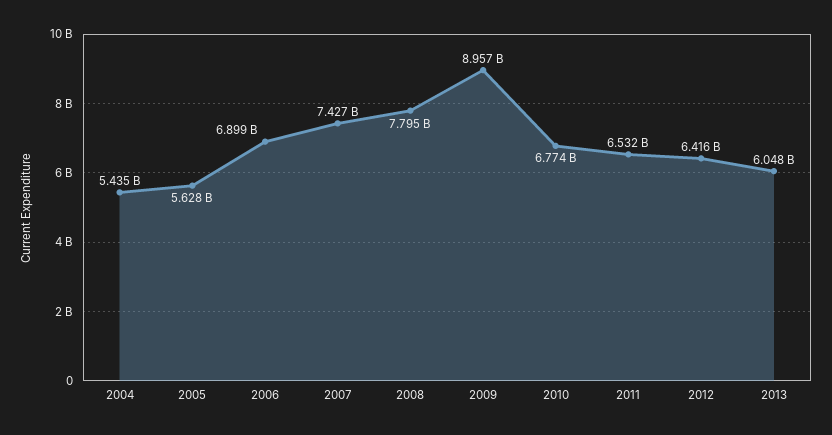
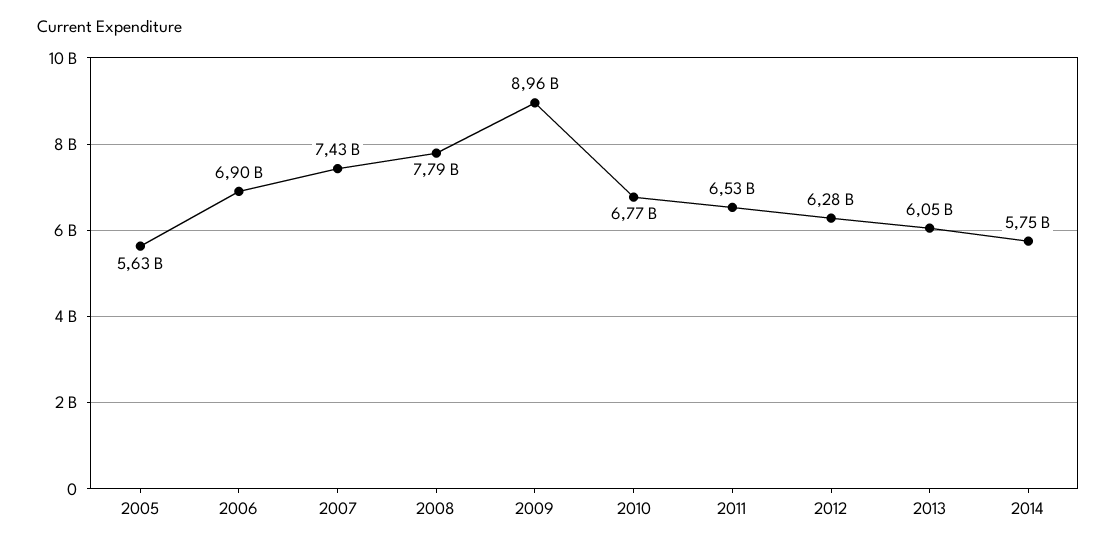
2004: 5435000000 -> none
2012: 6416000000 -> 6280000000
2014: none -> 5750000000

